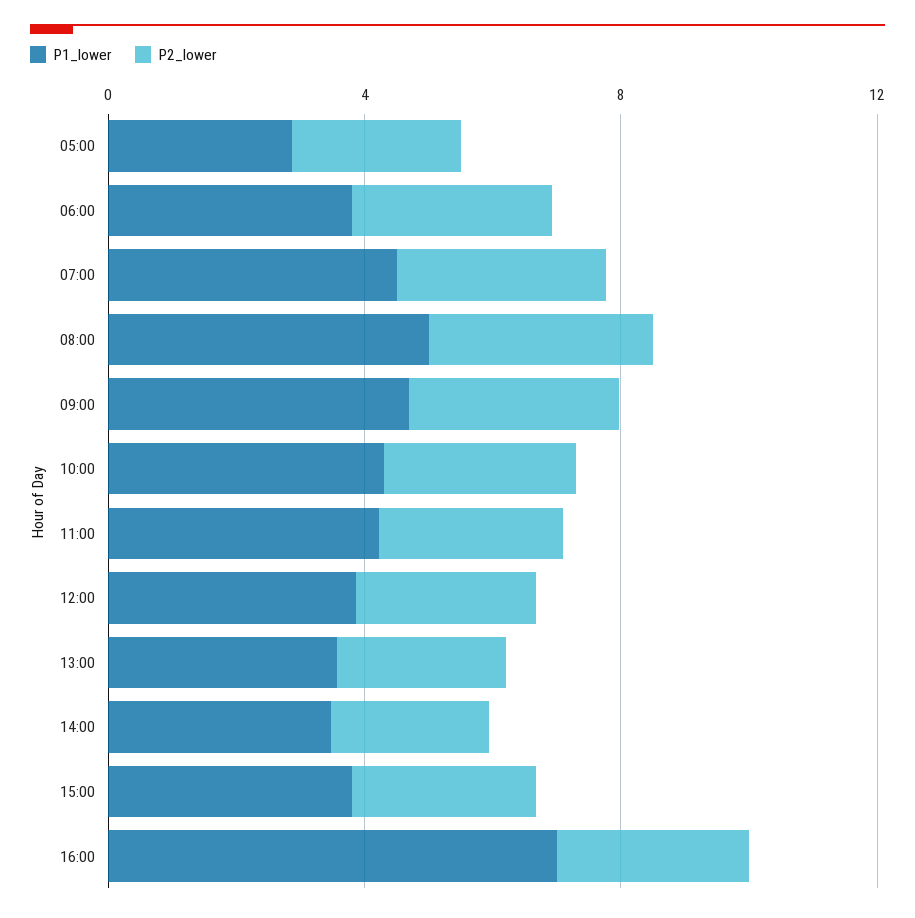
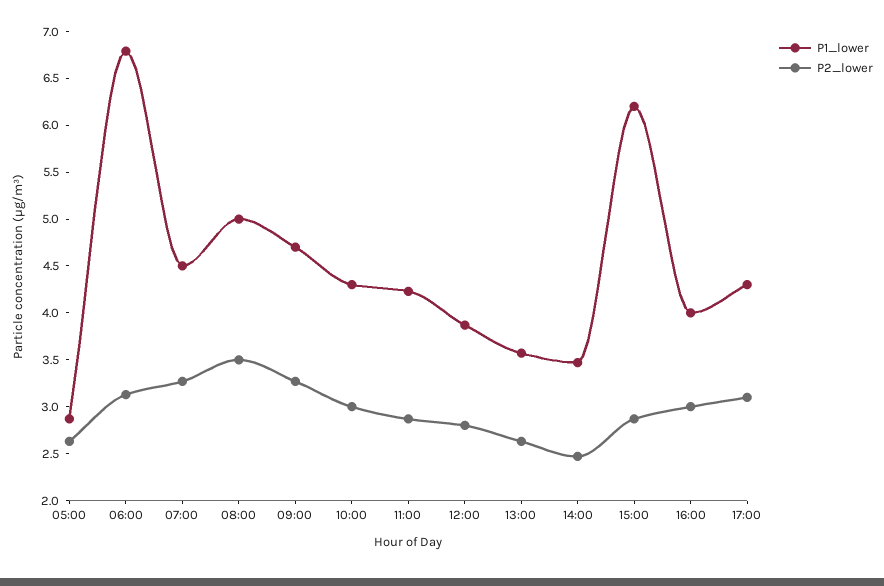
P1_lower, 06:00: 4 -> 6.8
P1_lower, 15:00: 4 -> 6.2
P1_lower, 16:00: 7 -> 4
P1_lower, 17:00: none -> 4.3
P2_lower, 17:00: none -> 3.1

